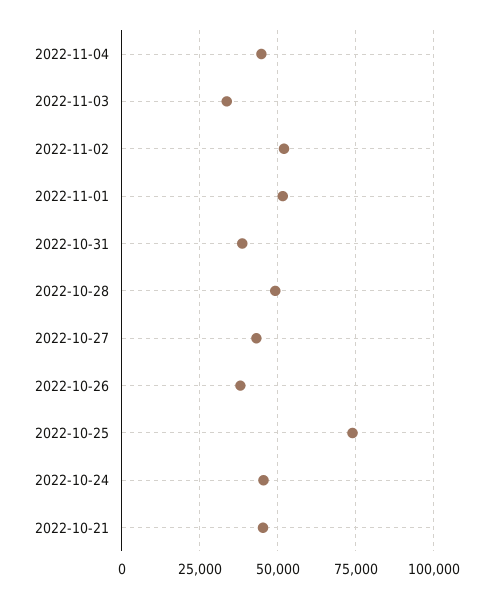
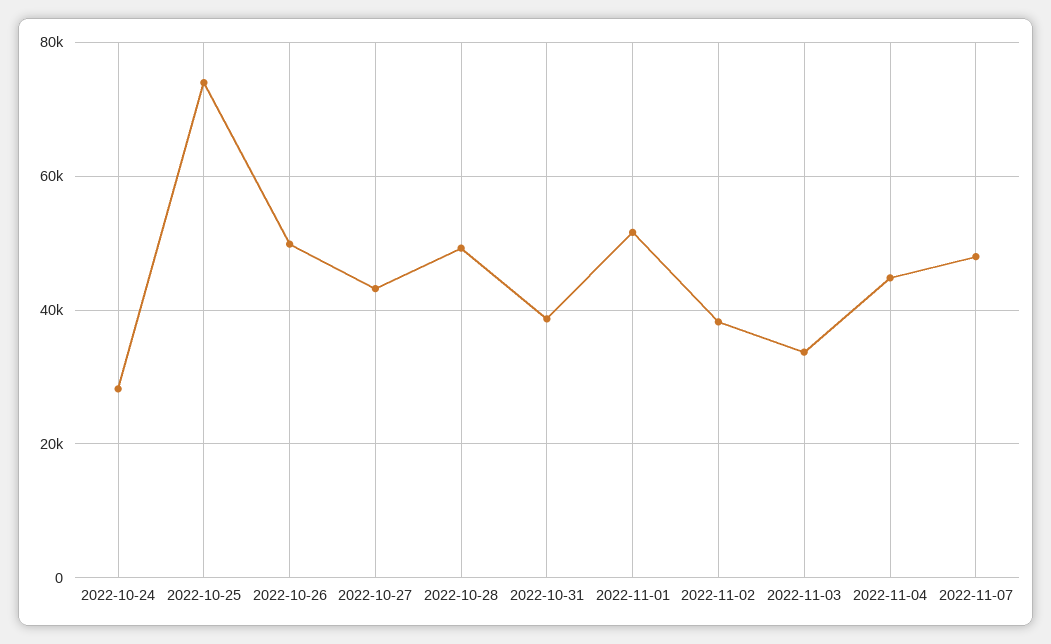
2022-11-02: 52500 -> 38000
2022-10-26: 37500 -> 50000
2022-10-24: 45000 -> 28000
2022-10-21: 45000 -> none
2022-11-07: none -> 48000

